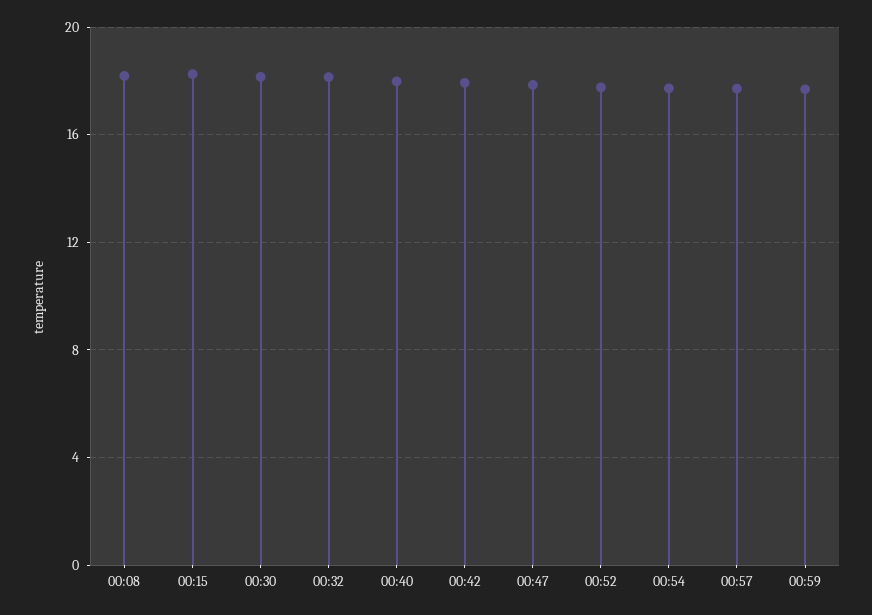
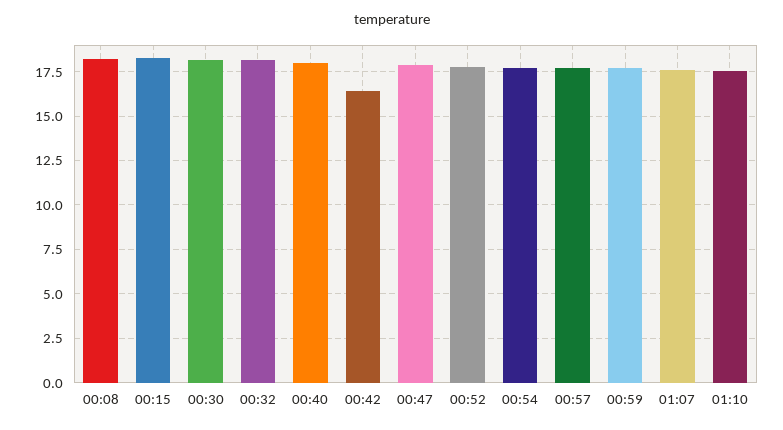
00:42: 18 -> 16.5
01:07: none -> 17.5
01:10: none -> 17.5

